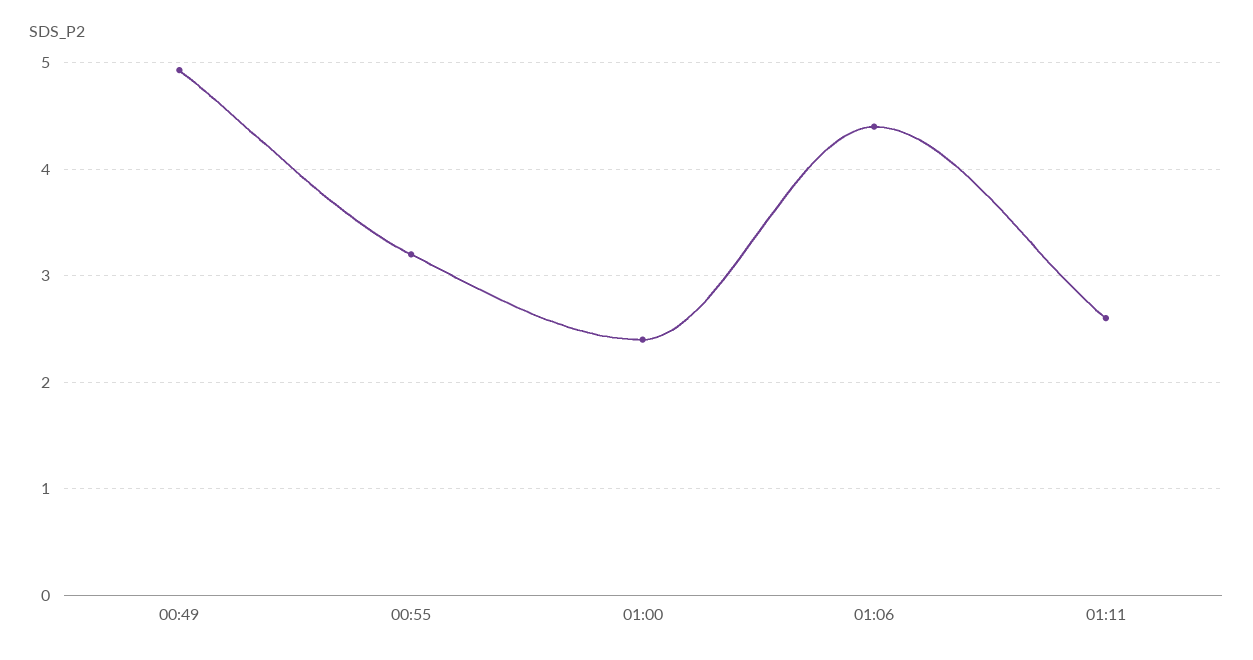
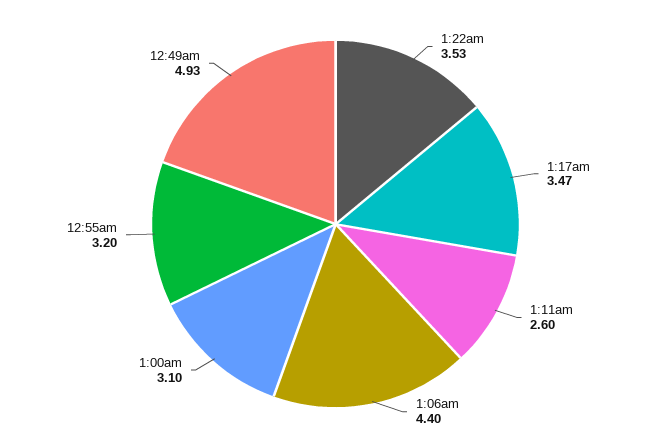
01:00: 2.4 -> 3.1
1:22am: none -> 3.53
1:17am: none -> 3.47

